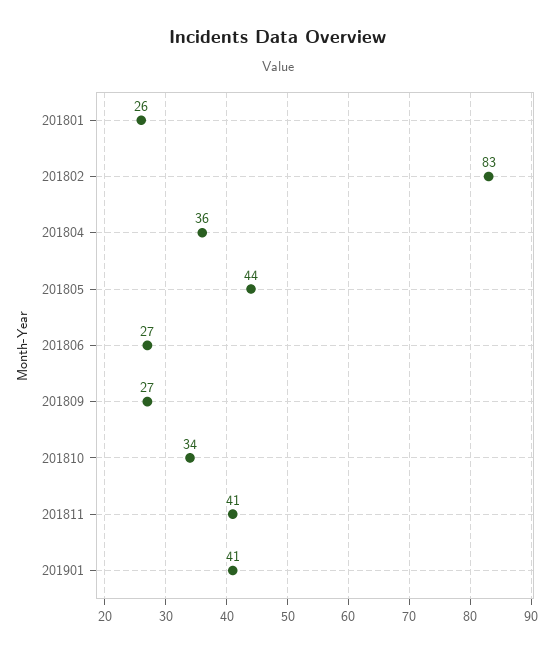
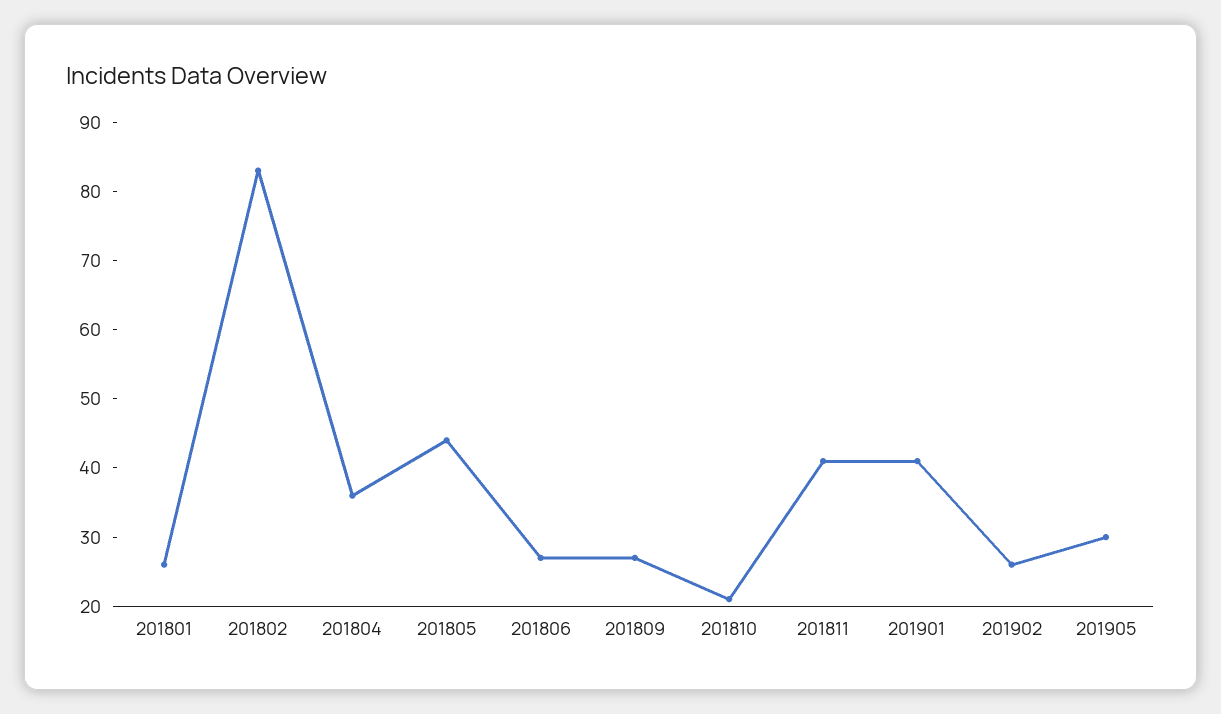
201810: 34 -> 20
201902: none -> 25
201905: none -> 30

